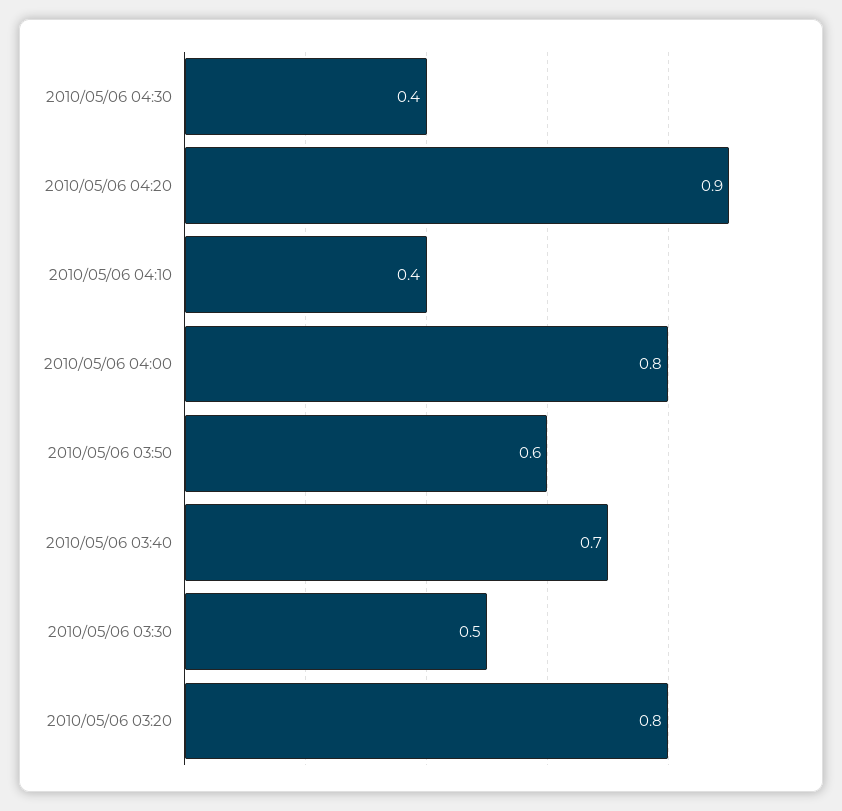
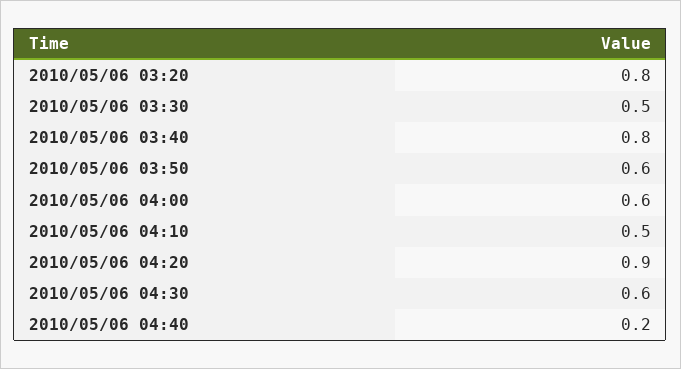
2010/05/06 04:30: 0.4 -> 0.6
2010/05/06 04:10: 0.4 -> 0.5
2010/05/06 04:00: 0.8 -> 0.6
2010/05/06 03:40: 0.7 -> 0.8
2010/05/06 04:40: none -> 0.2

